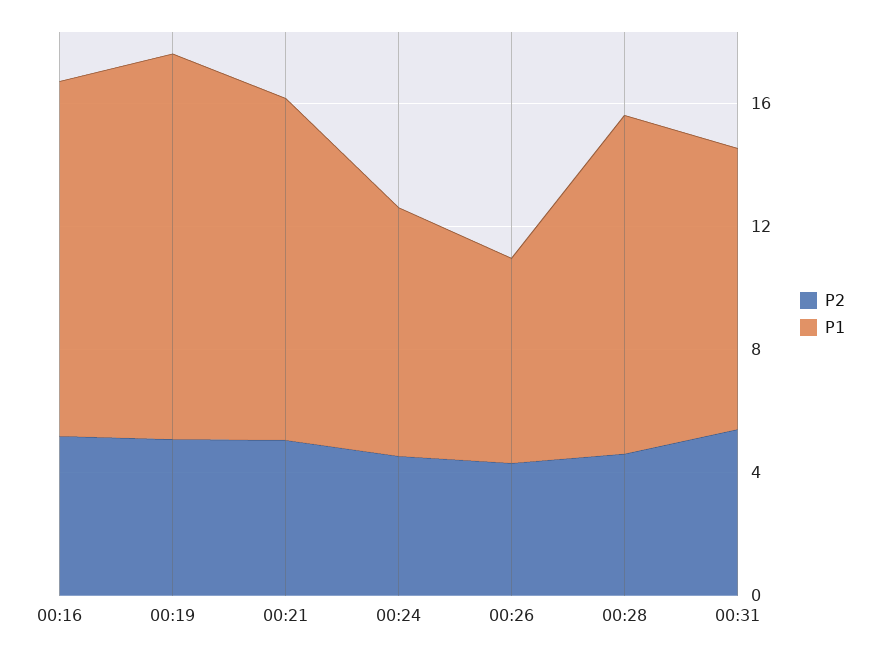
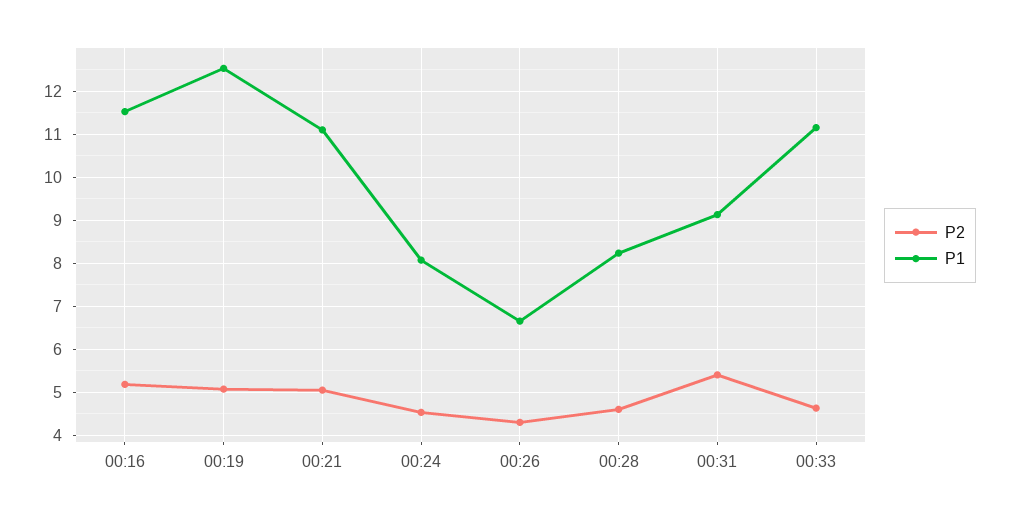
P1, 00:28: 11 -> 8.2
P2, 00:33: none -> 4.6
P1, 00:33: none -> 11.2

